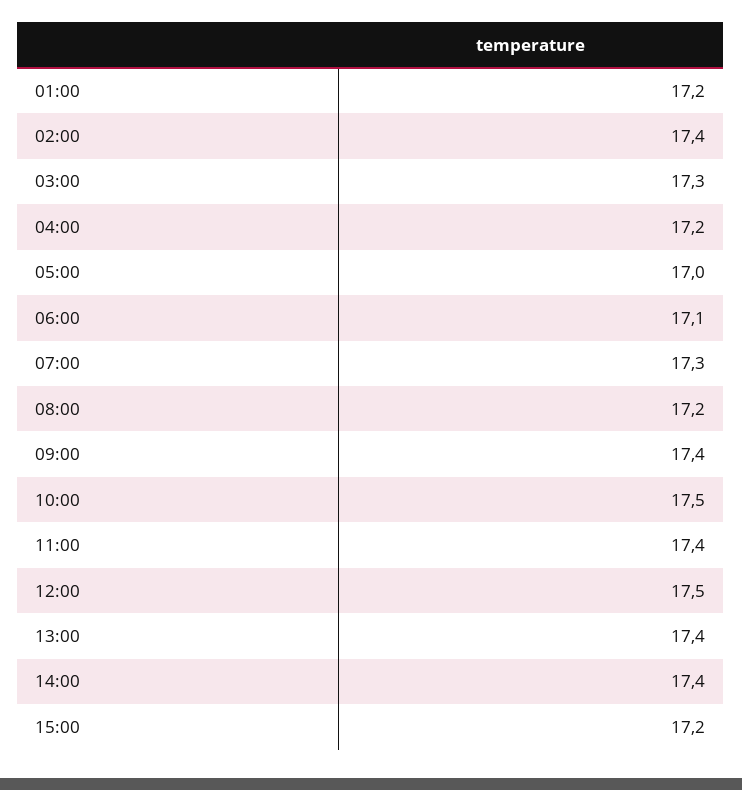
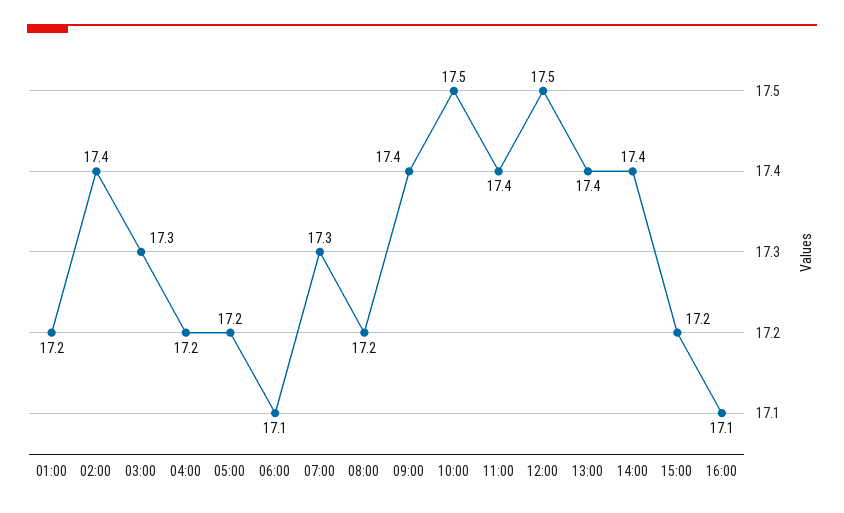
05:00: 17 -> 17.2
16:00: none -> 17.1

